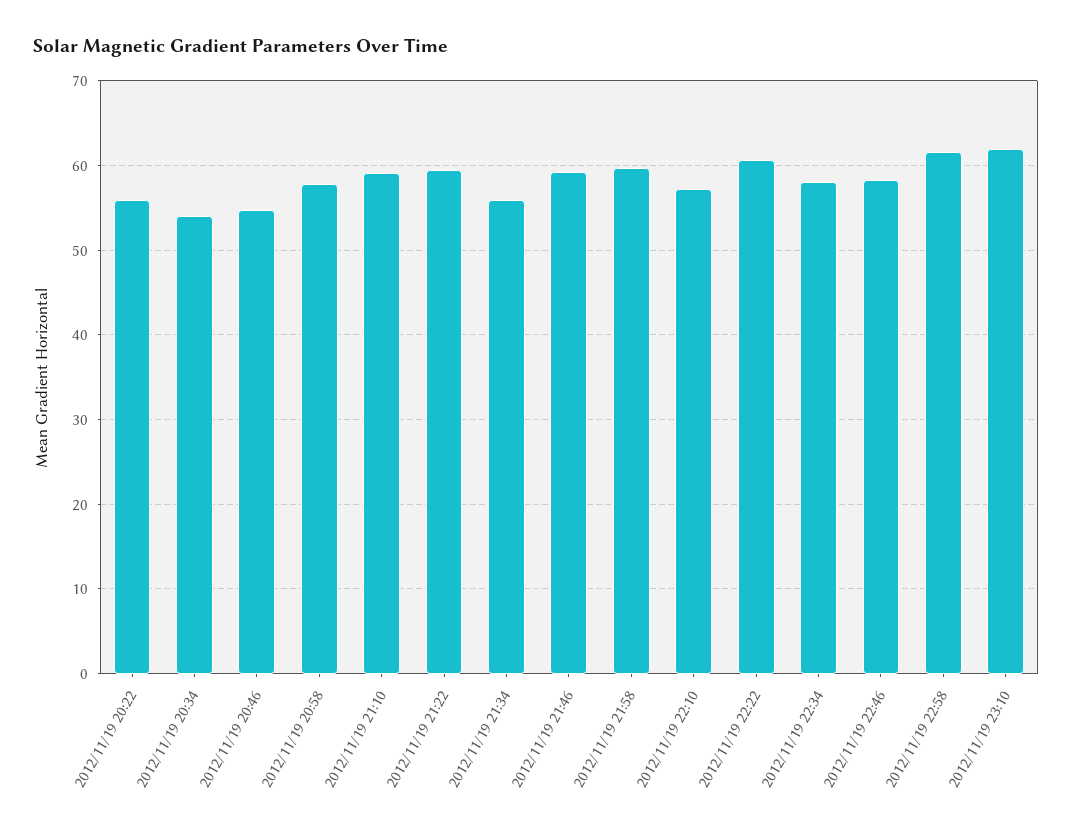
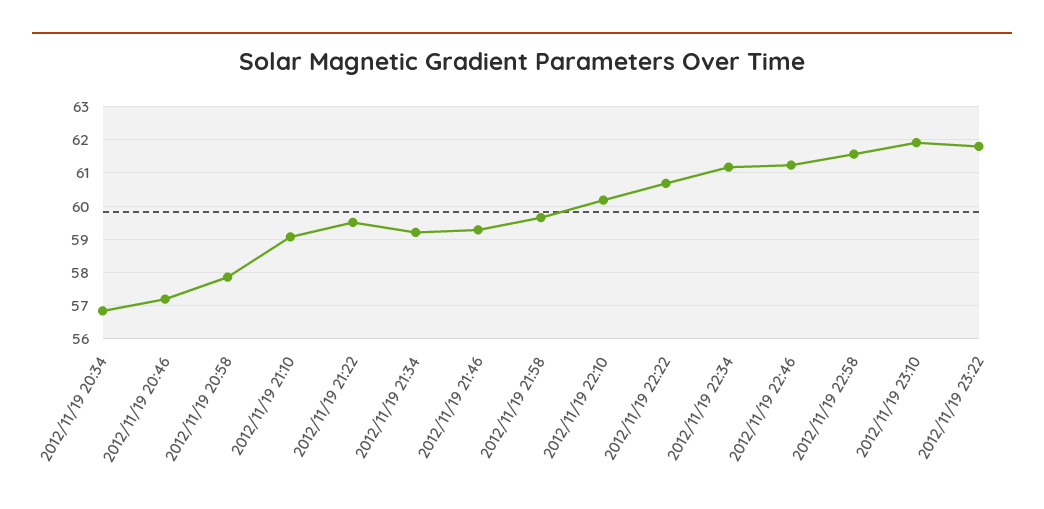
2012/11/19 20:22: 56 -> none
2012/11/19 20:34: 54 -> 56.8
2012/11/19 20:46: 55 -> 57.2
2012/11/19 21:34: 56 -> 59.2
2012/11/19 22:10: 57 -> 60.2
2012/11/19 22:34: 58 -> 61.2
2012/11/19 22:46: 58 -> 61.2
2012/11/19 23:22: none -> 61.8

